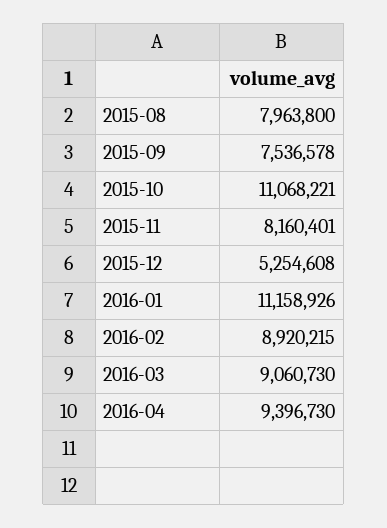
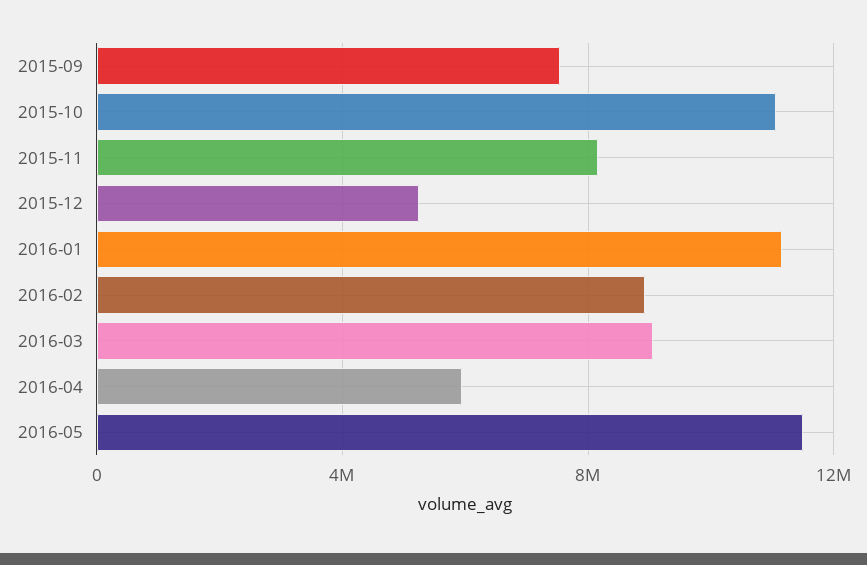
2015-08: 7963800 -> none
2016-04: 9396730 -> 6000000
2016-05: none -> 11500000

